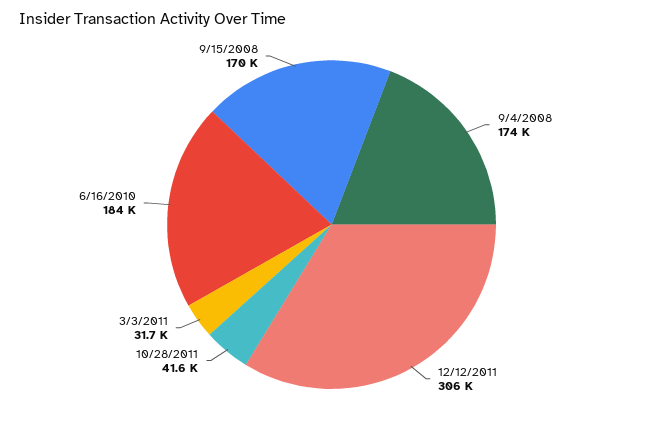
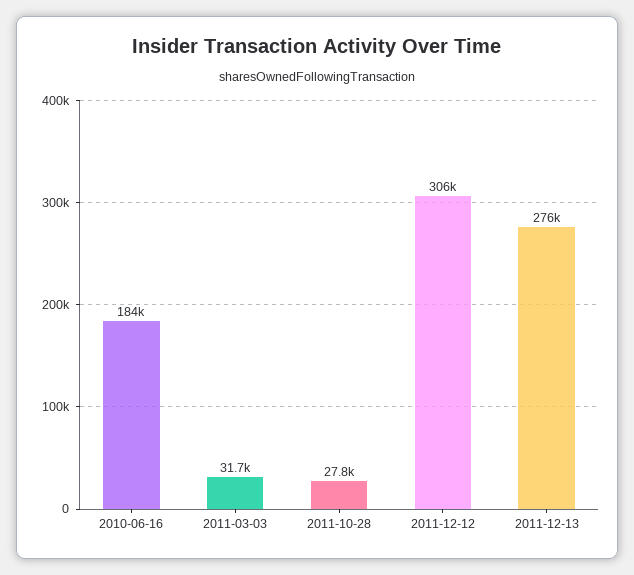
9/4/2008: 174000 -> none
10/28/2011: 41600 -> 27800
9/15/2008: 170000 -> none
2011-12-13: none -> 276000

